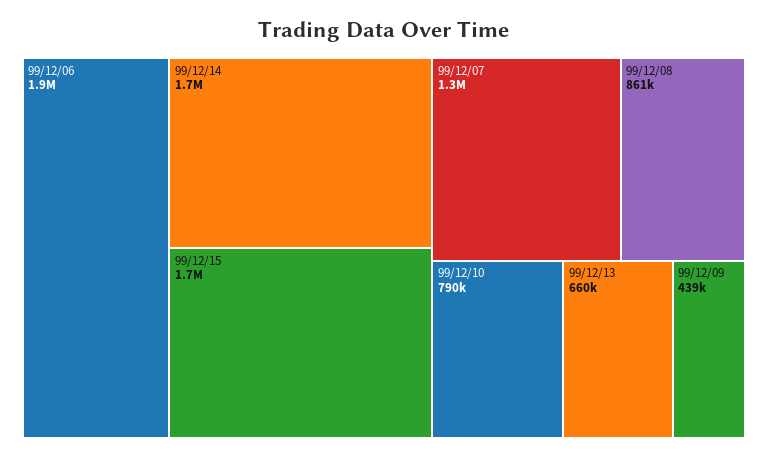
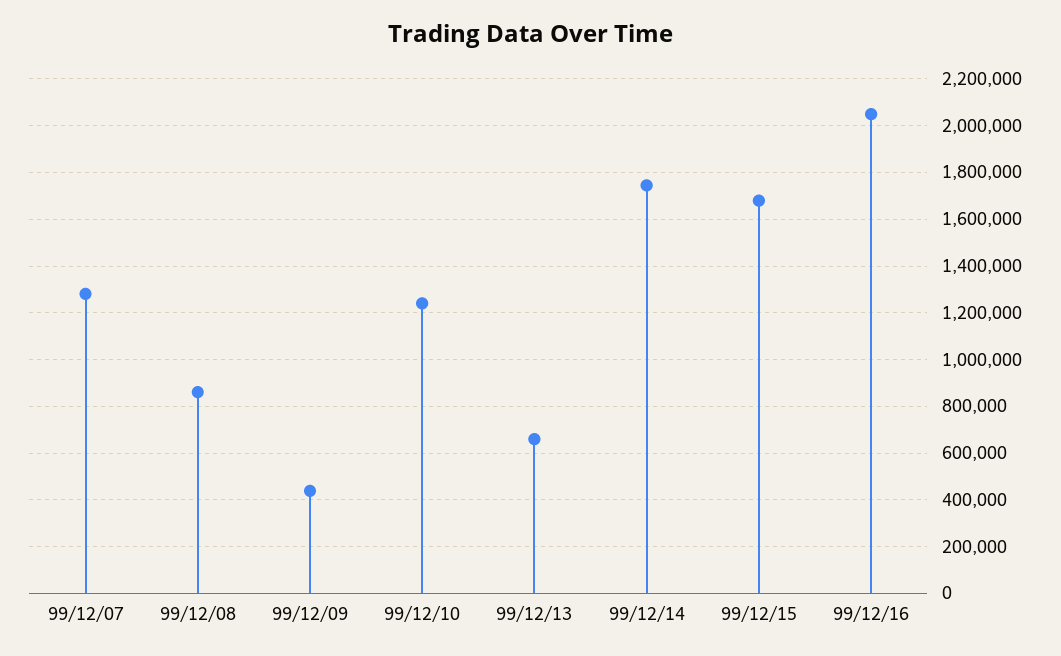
99/12/06: 1900000 -> none
99/12/10: 790000 -> 1250000
99/12/16: none -> 2050000

